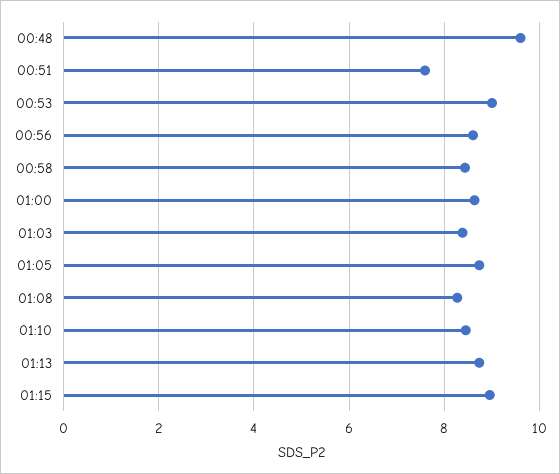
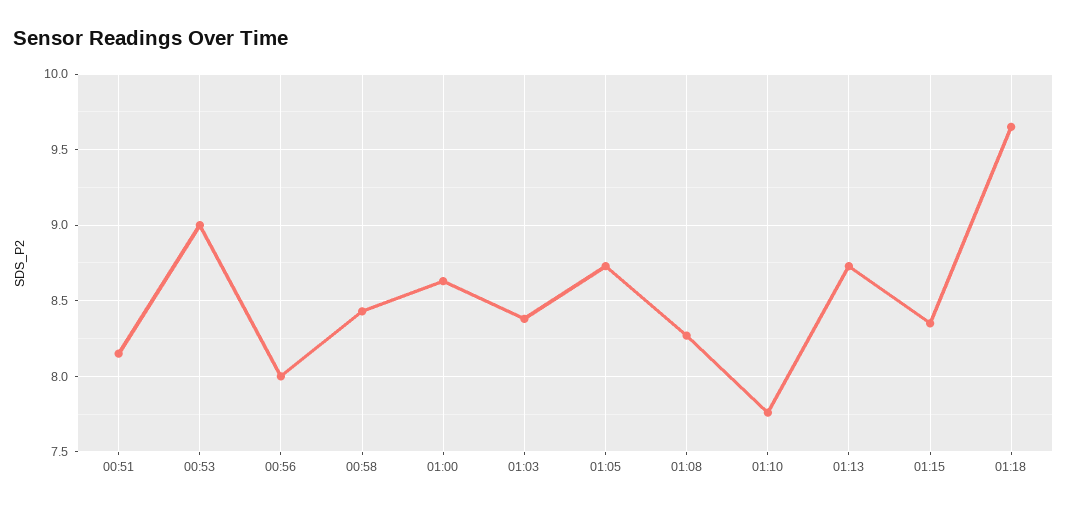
00:48: 9.6 -> none
00:51: 7.6 -> 8.15
00:56: 8.6 -> 8
01:10: 8.4 -> 7.75
01:15: 9 -> 8.35
01:18: none -> 9.65

